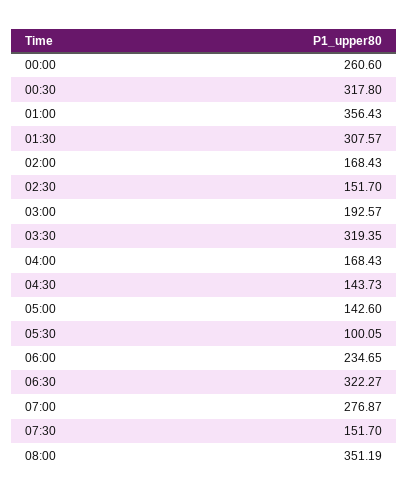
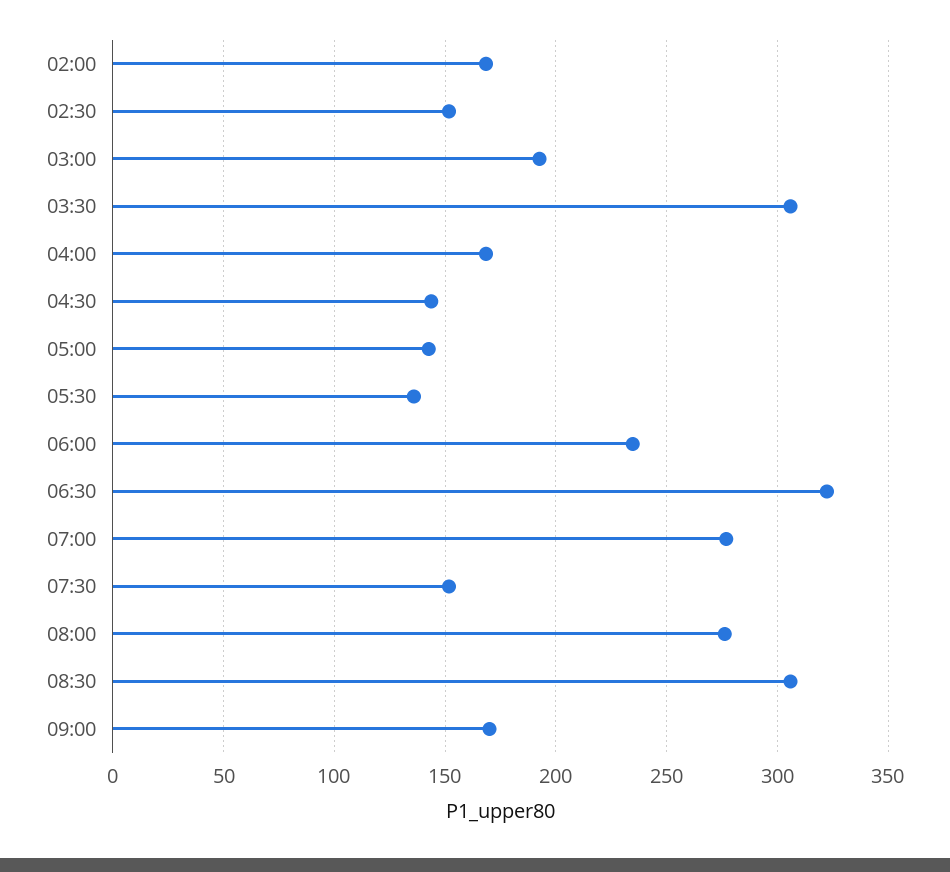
00:00: 260.6 -> none
00:30: 317.8 -> none
01:00: 356.43 -> none
01:30: 307.57 -> none
03:30: 319.35 -> 305
05:30: 100.05 -> 135
08:00: 351.19 -> 275
08:30: none -> 305
09:00: none -> 170

